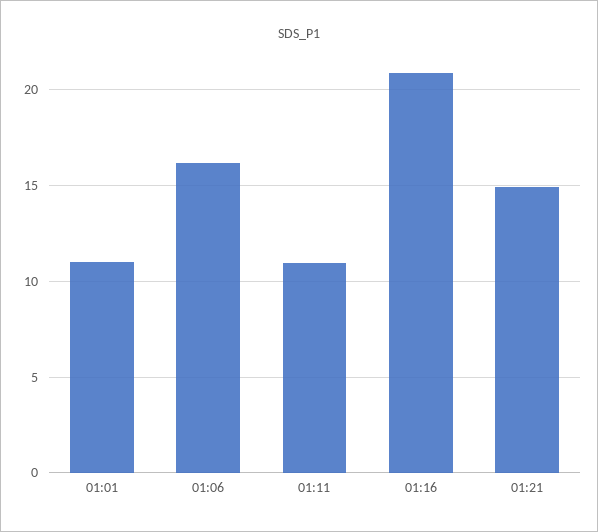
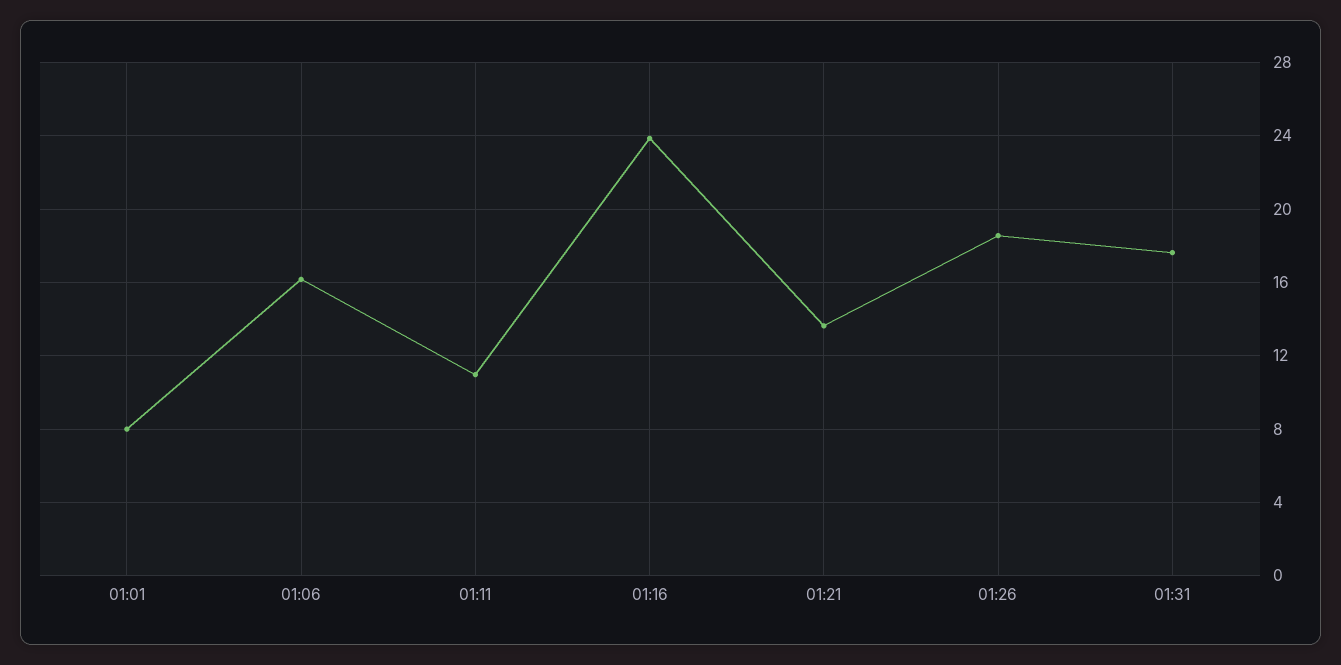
01:01: 11 -> 8
01:16: 21 -> 24
01:21: 15 -> 13.5
01:26: none -> 18.5
01:31: none -> 17.5

